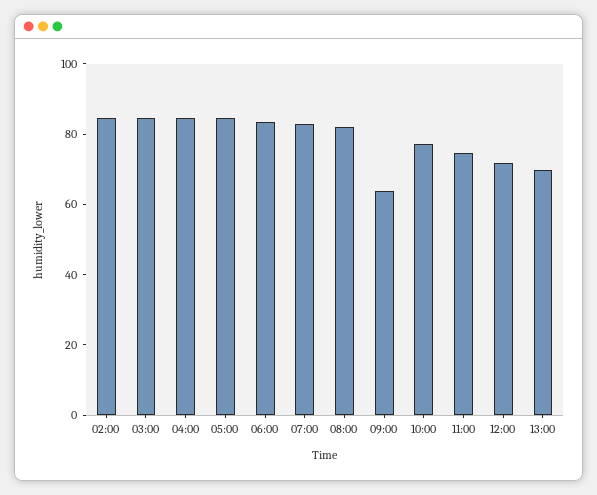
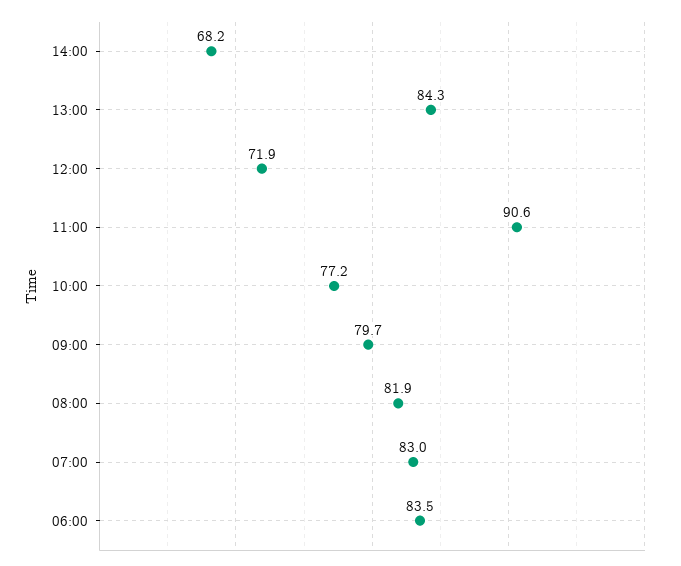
02:00: 85 -> none
03:00: 85 -> none
04:00: 85 -> none
05:00: 85 -> none
09:00: 65 -> 79.7
11:00: 75 -> 90.6
13:00: 70 -> 84.3
14:00: none -> 68.2

